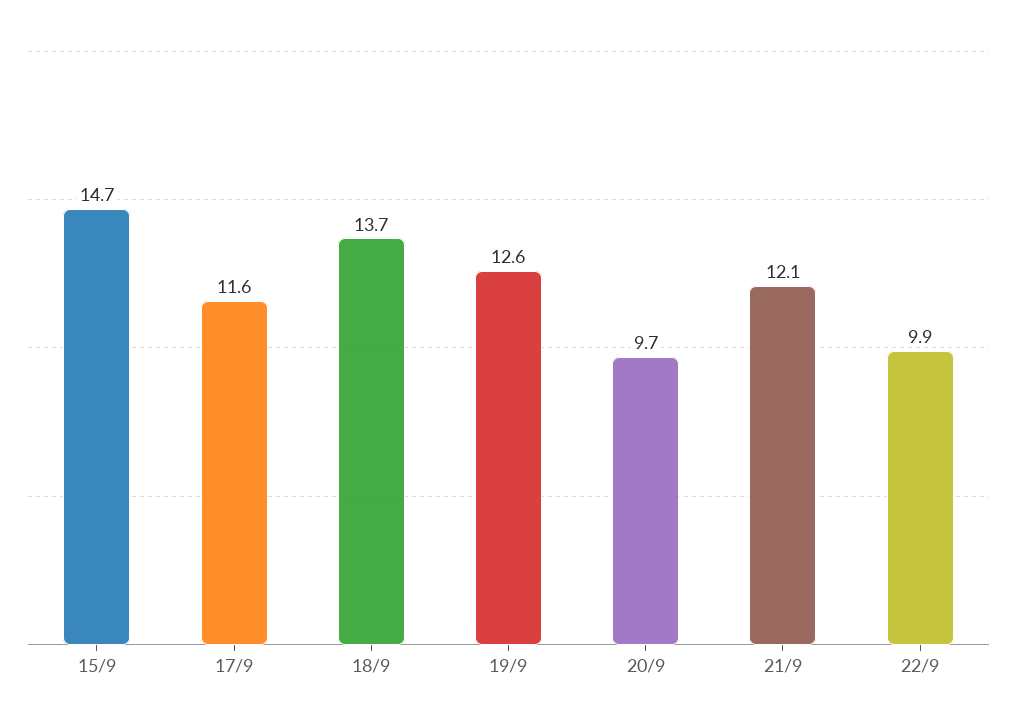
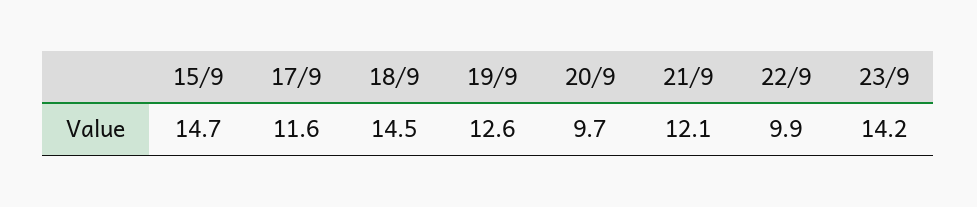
18/9: 13.7 -> 14.5
23/9: none -> 14.2

